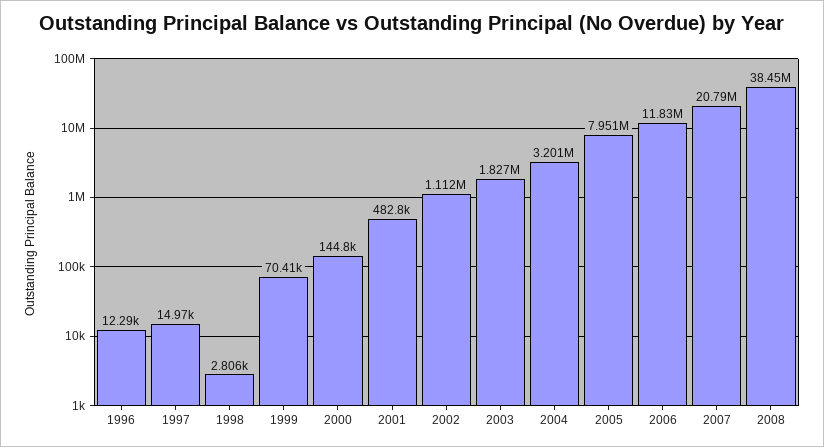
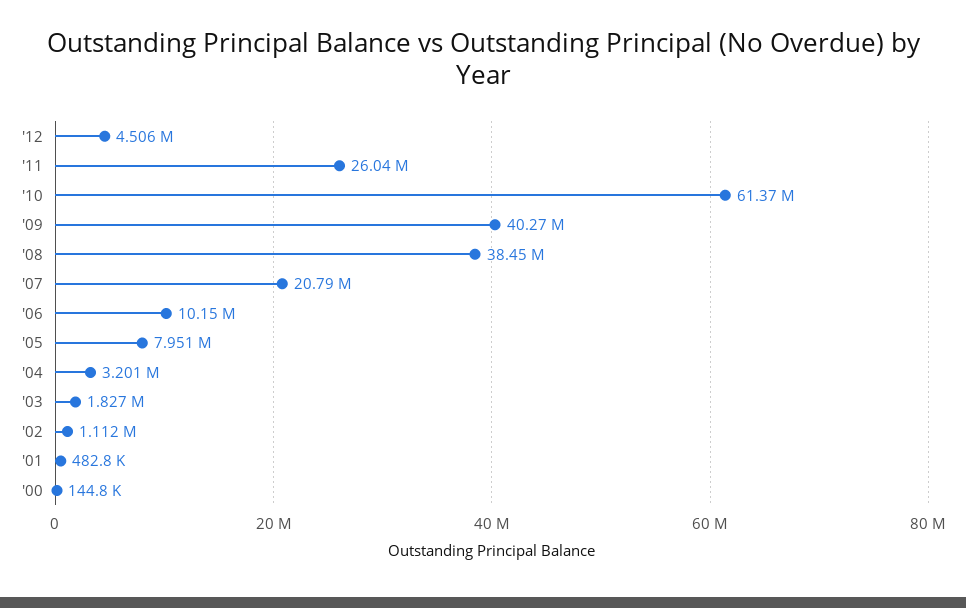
1996: 12290 -> none
1997: 14970 -> none
1998: 2806 -> none
1999: 70410 -> none
2006: 11830000 -> 10150000
'12: none -> 4506000
'11: none -> 26040000
'10: none -> 61370000
'09: none -> 40270000

